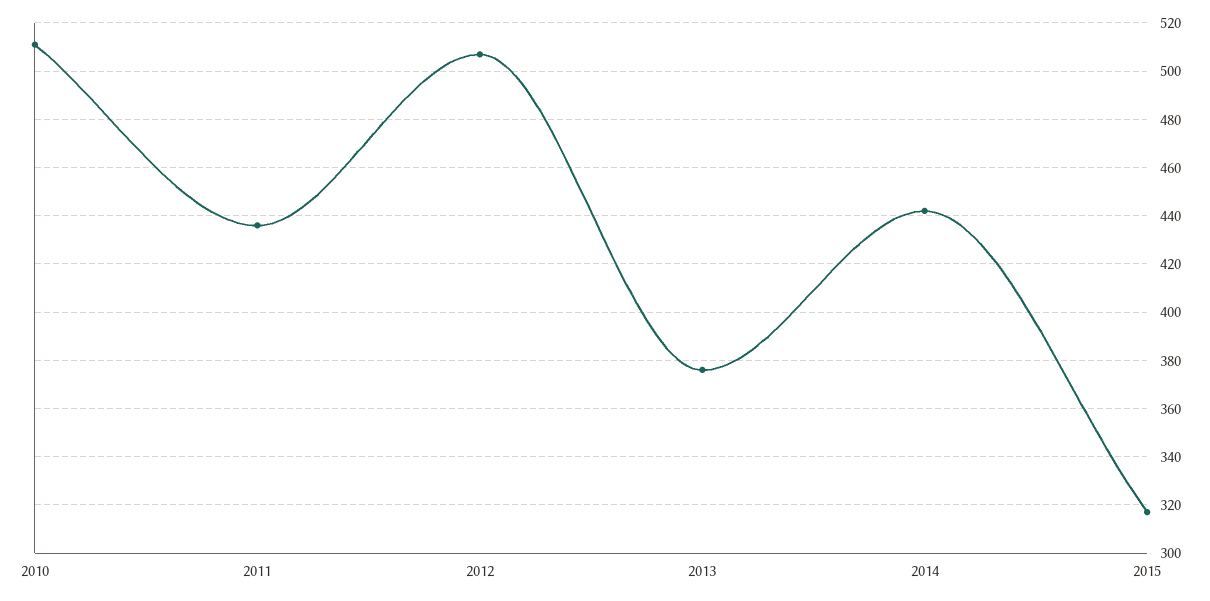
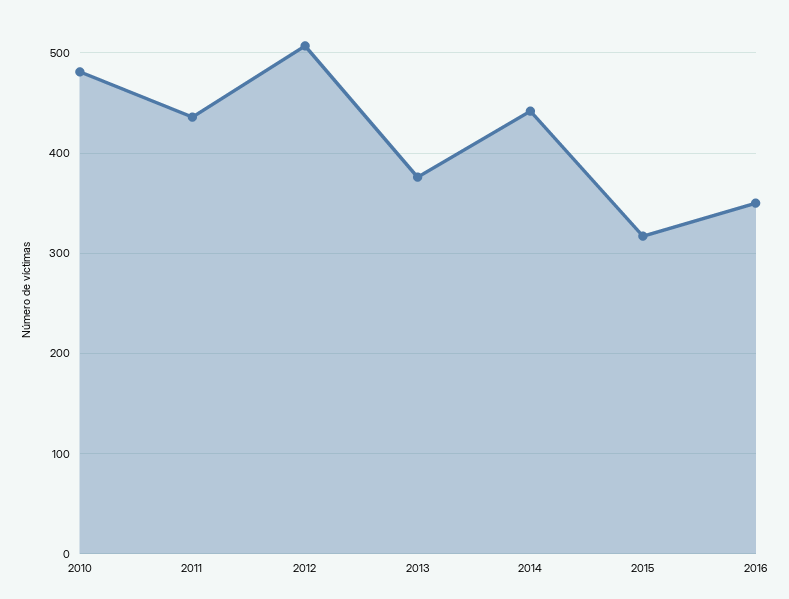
2010: 510 -> 480
2016: none -> 350

